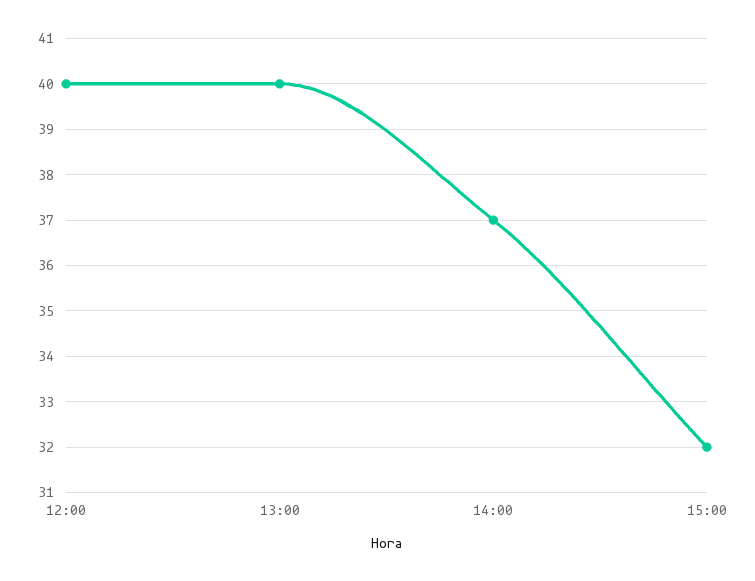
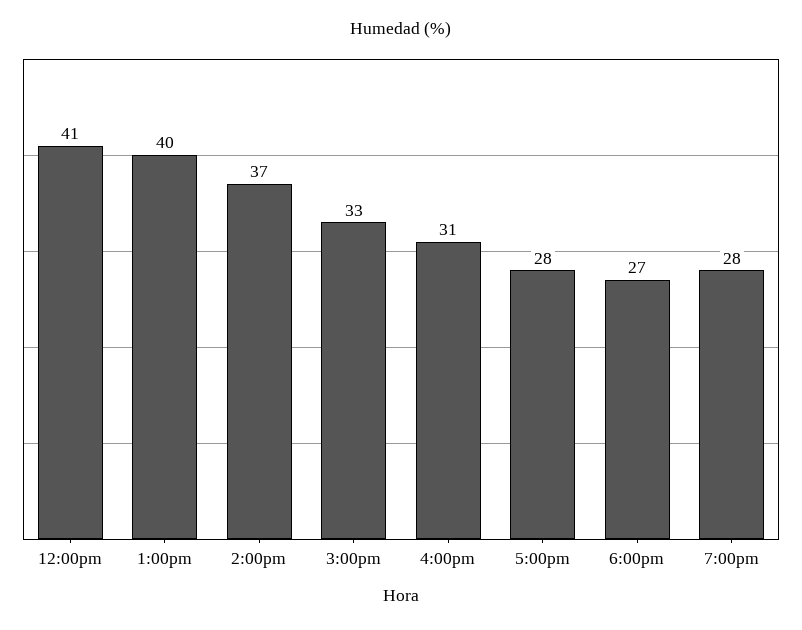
12:00: 40 -> 41
15:00: 32 -> 33
4:00pm: none -> 31
5:00pm: none -> 28
6:00pm: none -> 27
7:00pm: none -> 28

